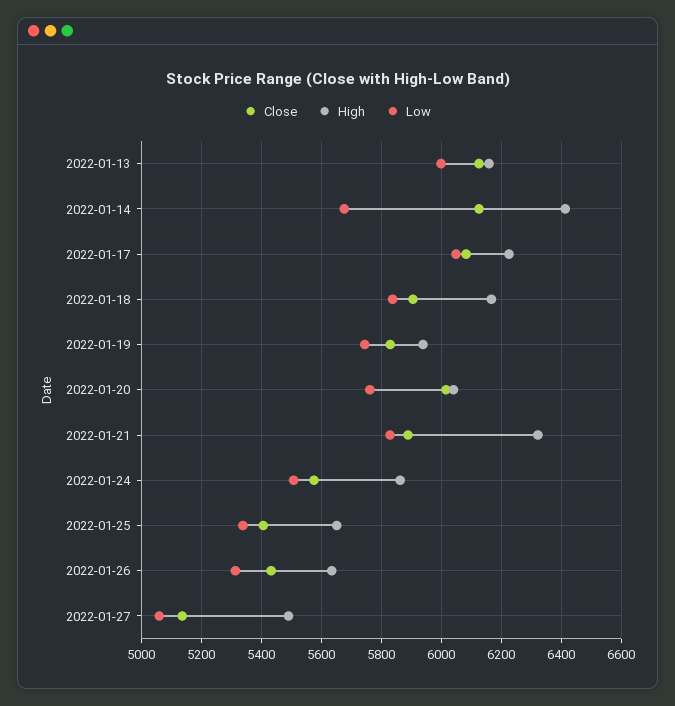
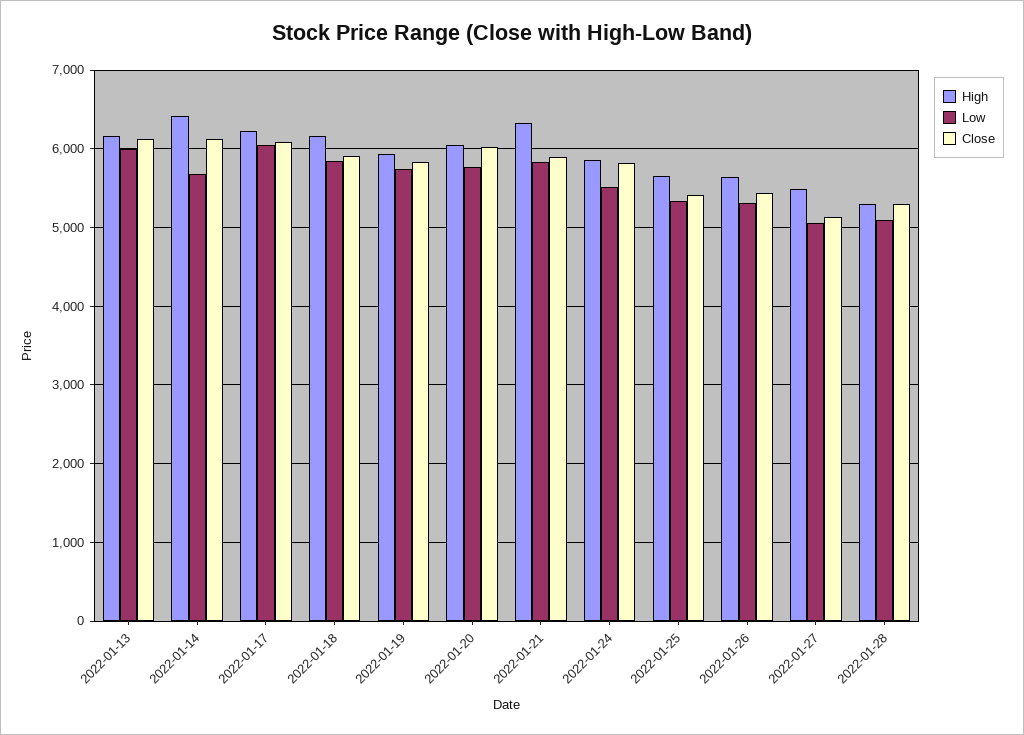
Close, 2022-01-24: 5580 -> 5800
High, 2022-01-28: none -> 5300
Low, 2022-01-28: none -> 5100
Close, 2022-01-28: none -> 5300

